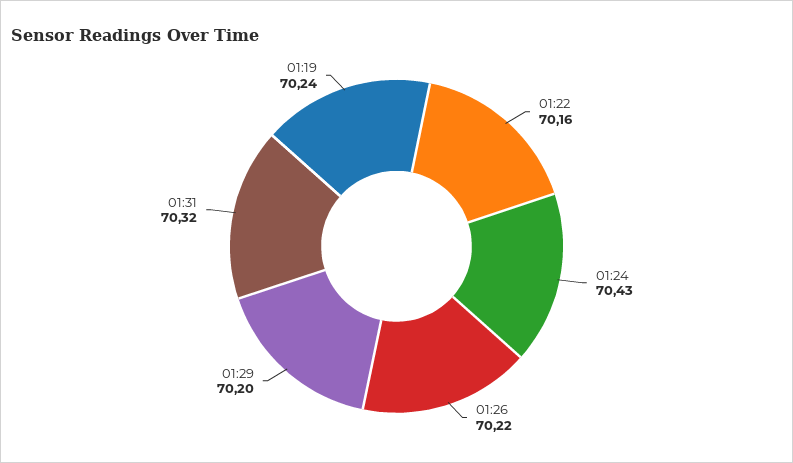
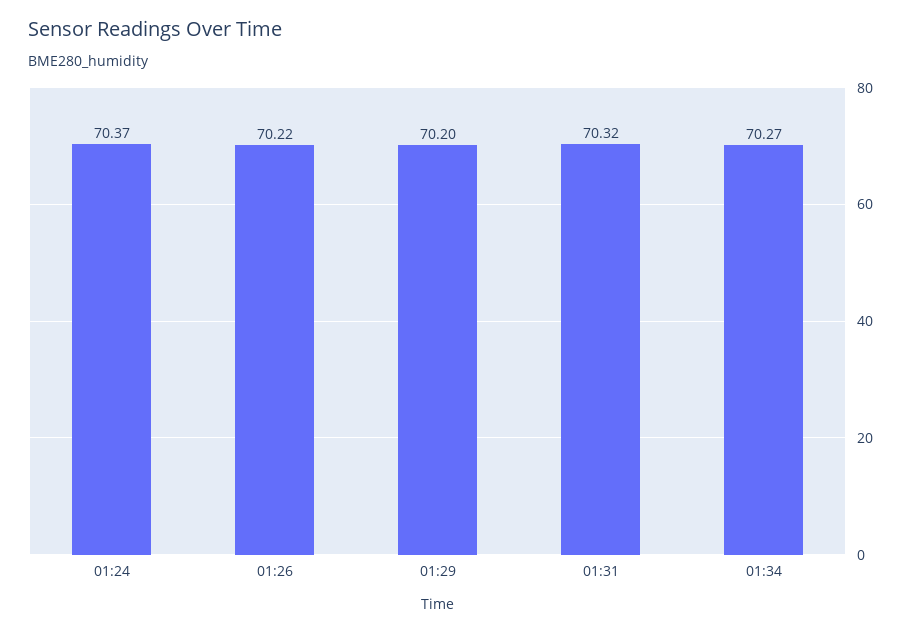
01:22: 70.16 -> none
01:24: 70.43 -> 70.37
01:19: 70.24 -> none
01:34: none -> 70.27

